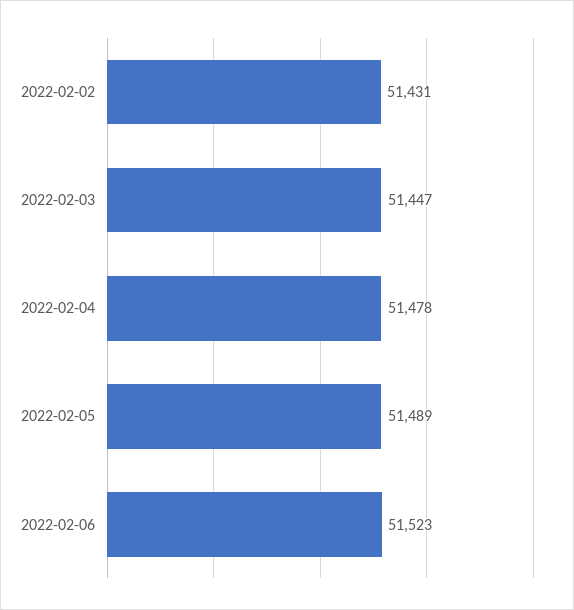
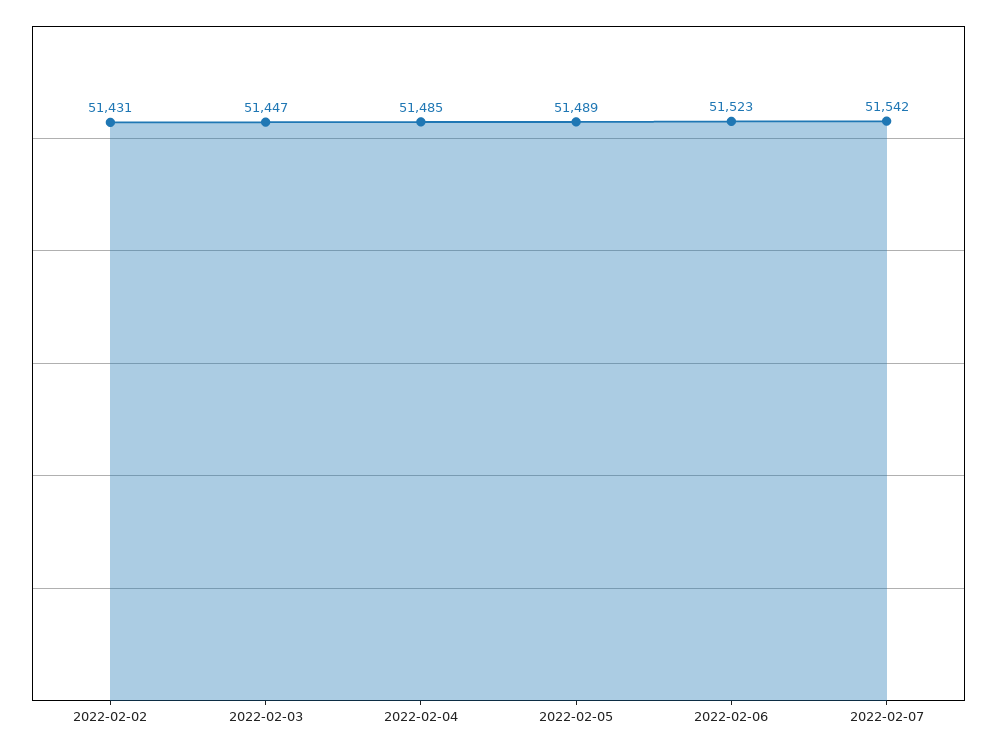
2022-02-04: 51478 -> 51485
2022-02-07: none -> 51542

